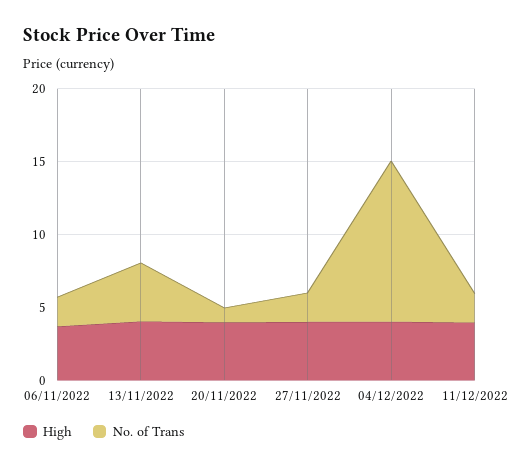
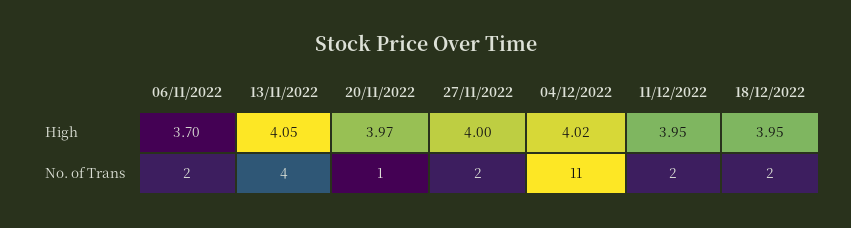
High, 18/12/2022: none -> 3.95
No. of Trans, 18/12/2022: none -> 2

